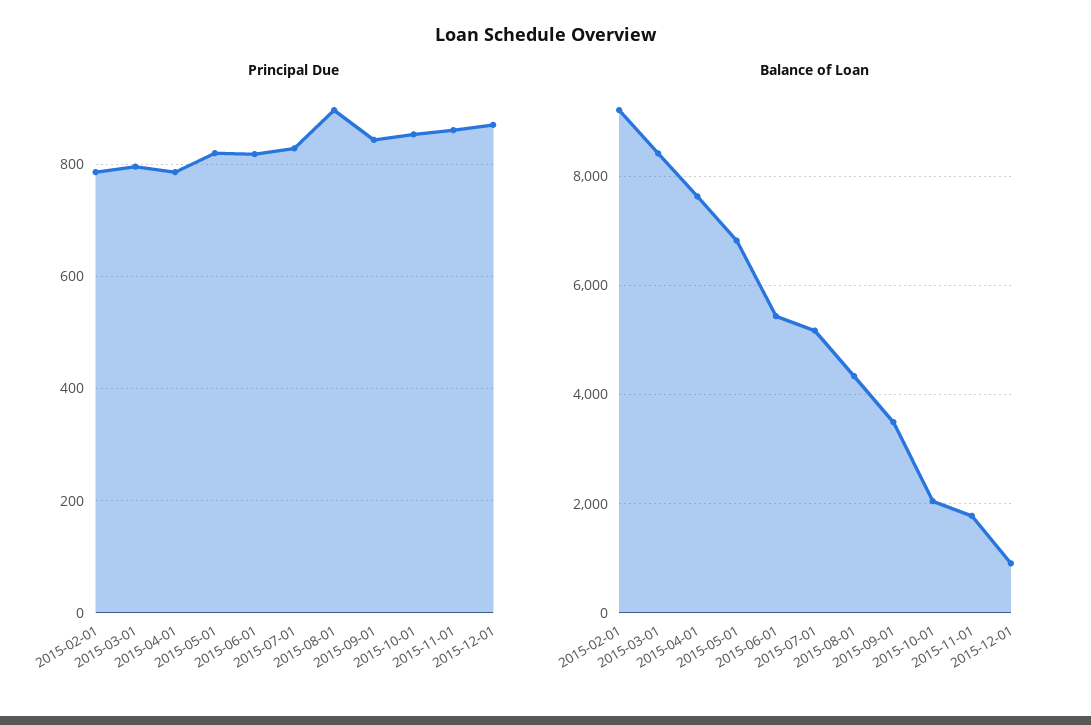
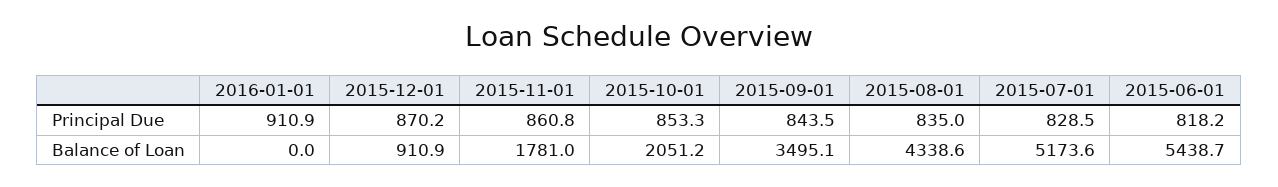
Principal Due, 2015-02-01: 780 -> none
Principal Due, 2015-03-01: 800 -> none
Principal Due, 2015-04-01: 780 -> none
Principal Due, 2015-05-01: 820 -> none
Principal Due, 2015-08-01: 900 -> 835
Balance of Loan, 2015-02-01: 9200 -> none
Balance of Loan, 2015-03-01: 8400 -> none
Balance of Loan, 2015-04-01: 7600 -> none
Balance of Loan, 2015-05-01: 6800 -> none
Principal Due, 2016-01-01: none -> 910.9
Balance of Loan, 2016-01-01: none -> 0

